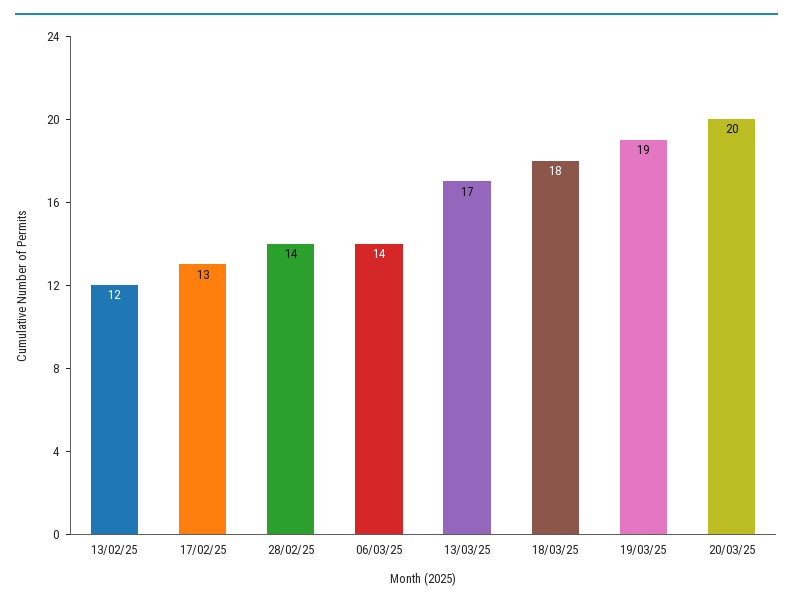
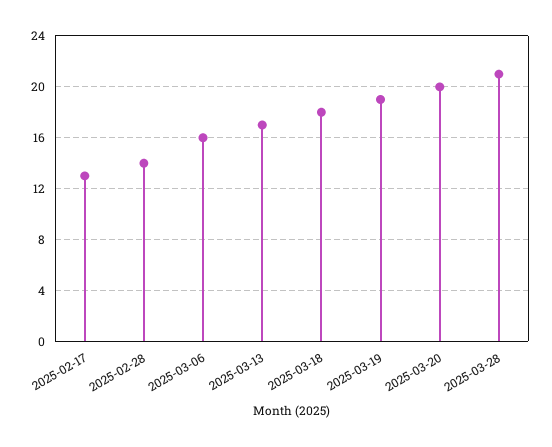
13/02/25: 12 -> none
06/03/25: 14 -> 16
2025-03-28: none -> 21

